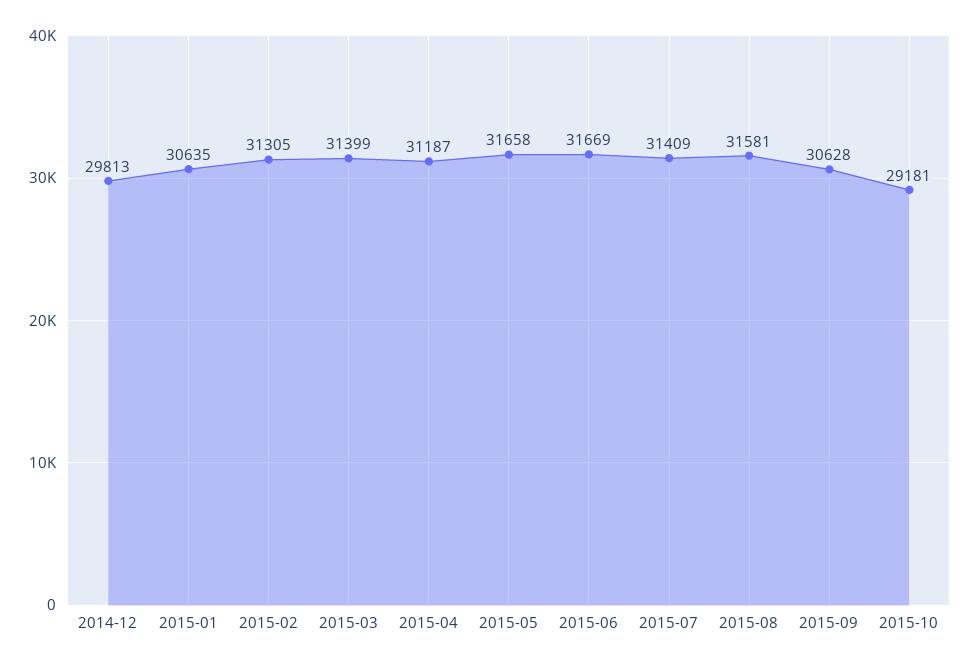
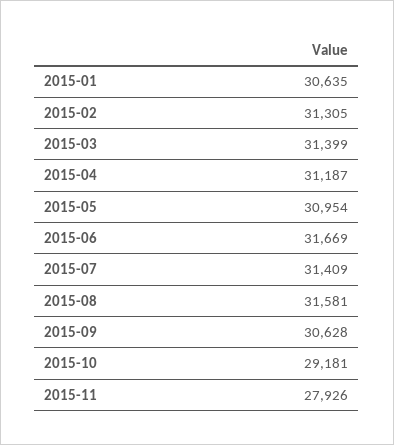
2014-12: 29813 -> none
2015-05: 31658 -> 30954
2015-11: none -> 27926

